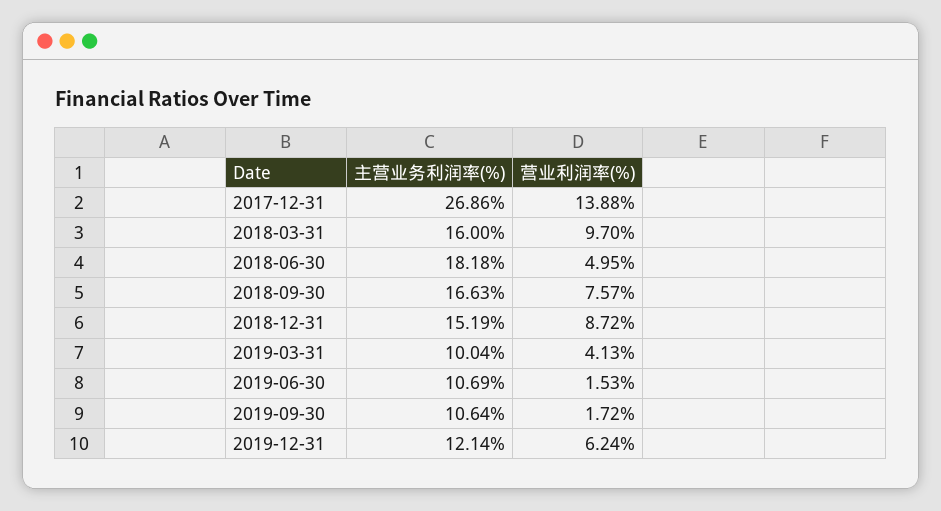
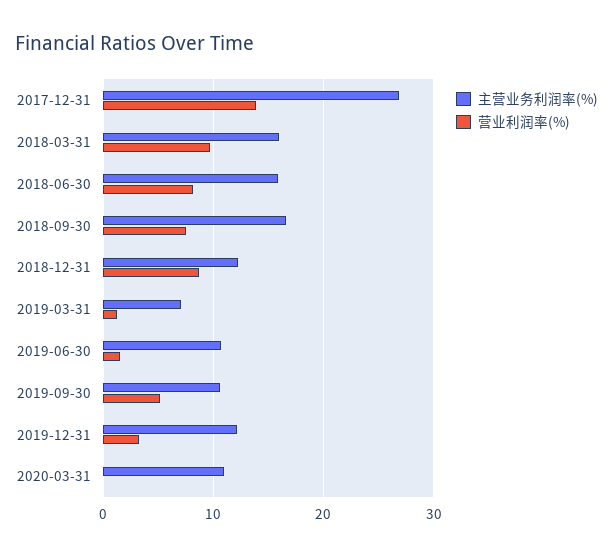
主营业务利润率(%), 2018-06-30: 18.18 -> 16
营业利润率(%), 2018-06-30: 4.95 -> 8
主营业务利润率(%), 2018-12-31: 15.19 -> 12
主营业务利润率(%), 2019-03-31: 10.04 -> 7
营业利润率(%), 2019-03-31: 4.13 -> 1
营业利润率(%), 2019-09-30: 1.72 -> 5
营业利润率(%), 2019-12-31: 6.24 -> 3
主营业务利润率(%), 2020-03-31: none -> 11
营业利润率(%), 2020-03-31: none -> 0

